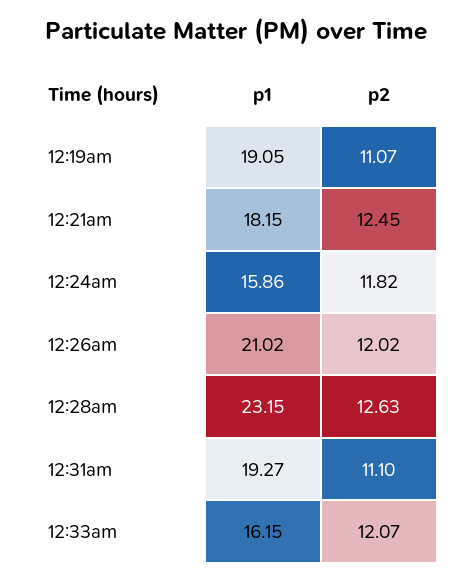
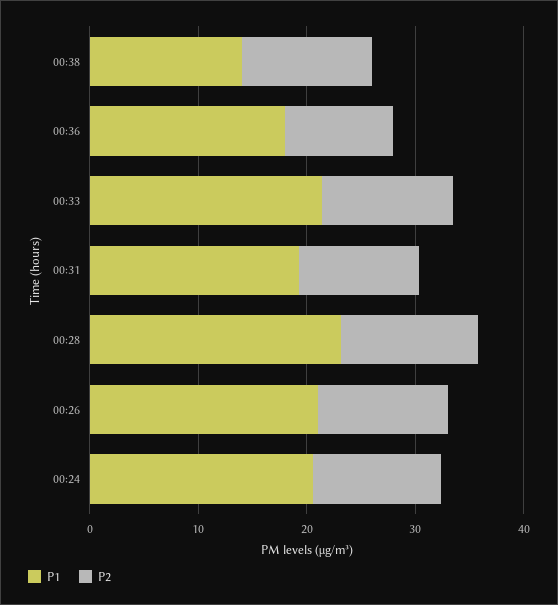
p1, 12:19am: 19.05 -> none
p2, 12:19am: 11.07 -> none
p1, 12:21am: 18.15 -> none
p2, 12:21am: 12.45 -> none
p1, 12:24am: 15.86 -> 20
p1, 12:33am: 16.15 -> 22
p1, 00:38: none -> 14
p2, 00:38: none -> 12
p1, 00:36: none -> 18
p2, 00:36: none -> 10

